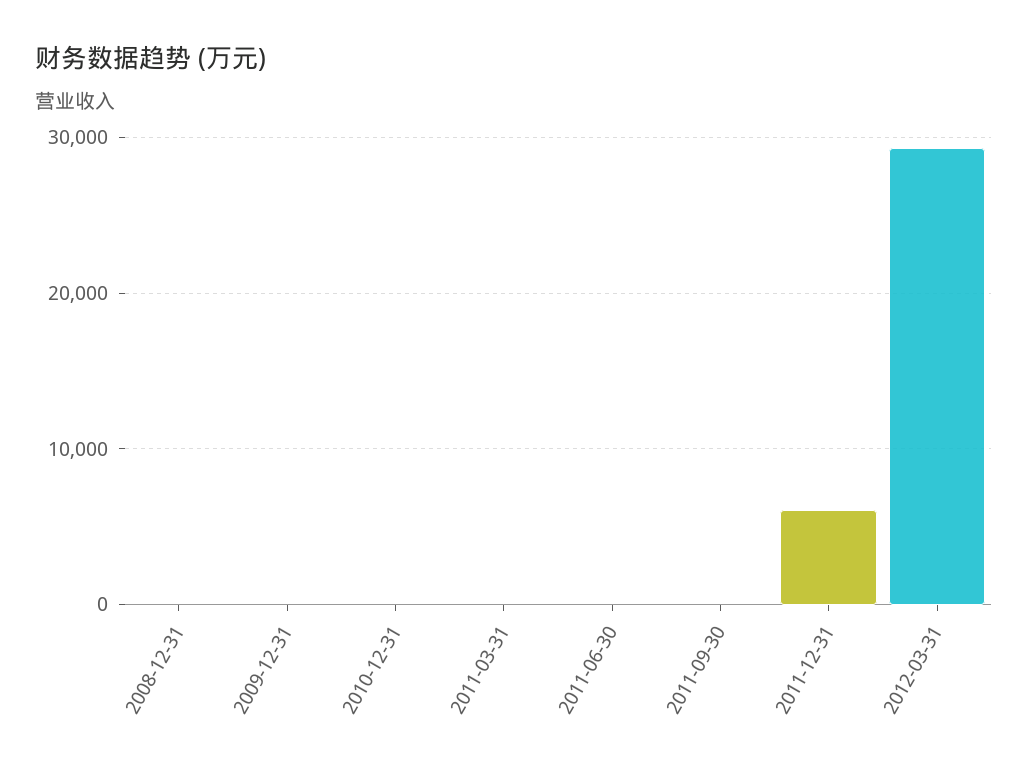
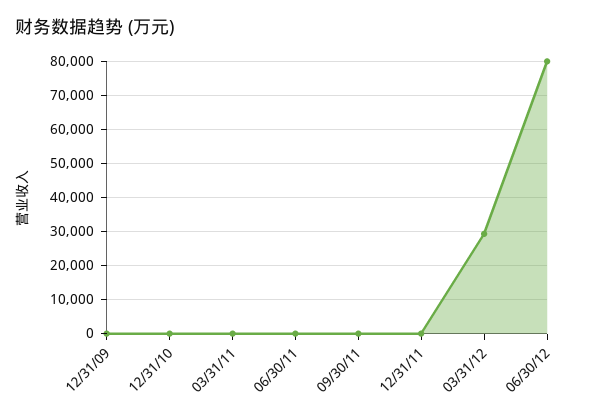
2008-12-31: 0 -> none
2011-12-31: 6000 -> 0
06/30/12: none -> 80000

